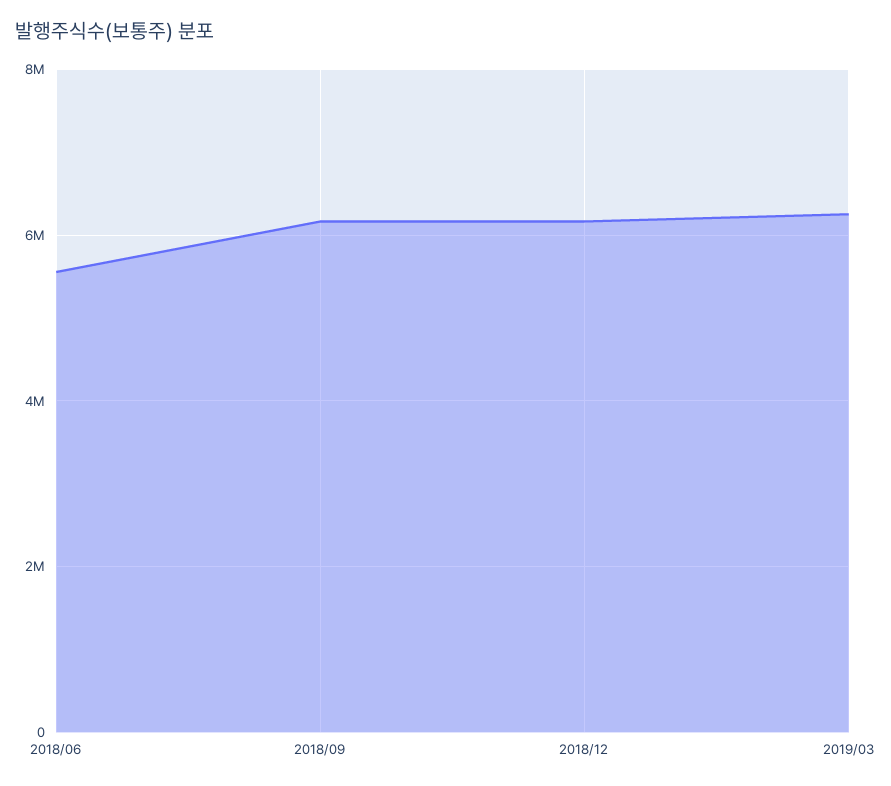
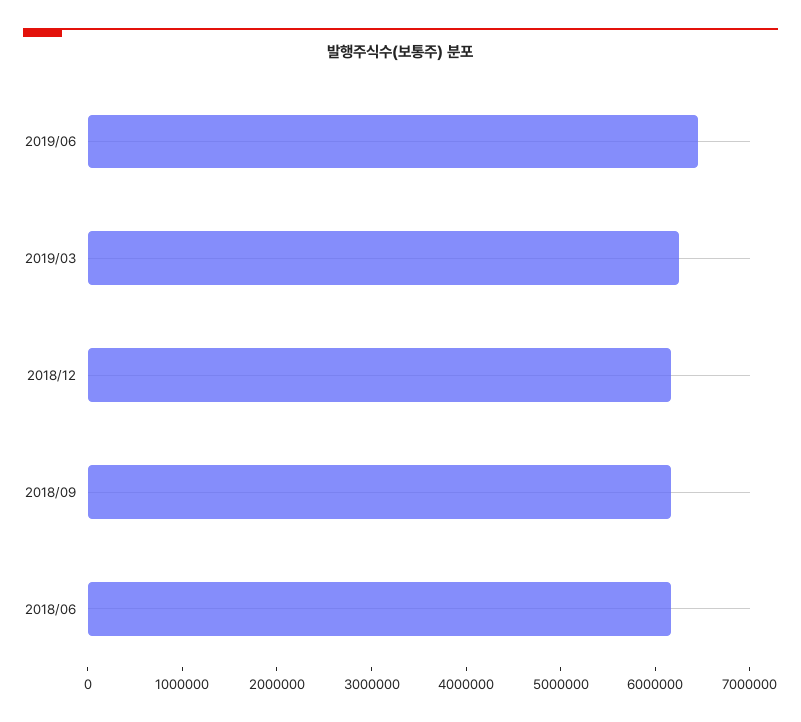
2018/06: 5600000 -> 6200000
2019/06: none -> 6400000

